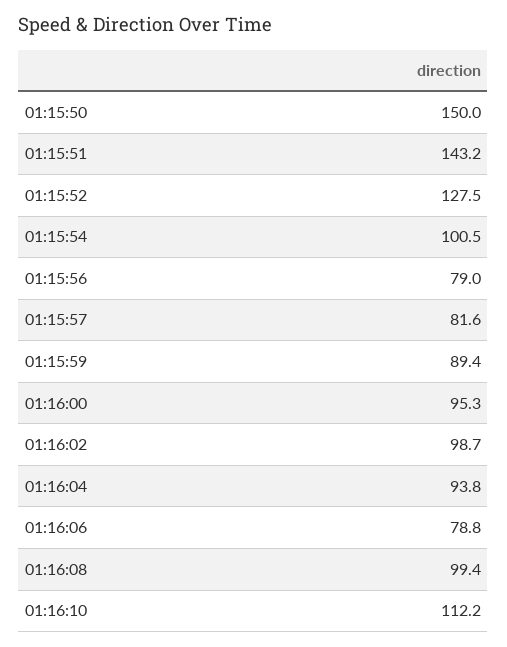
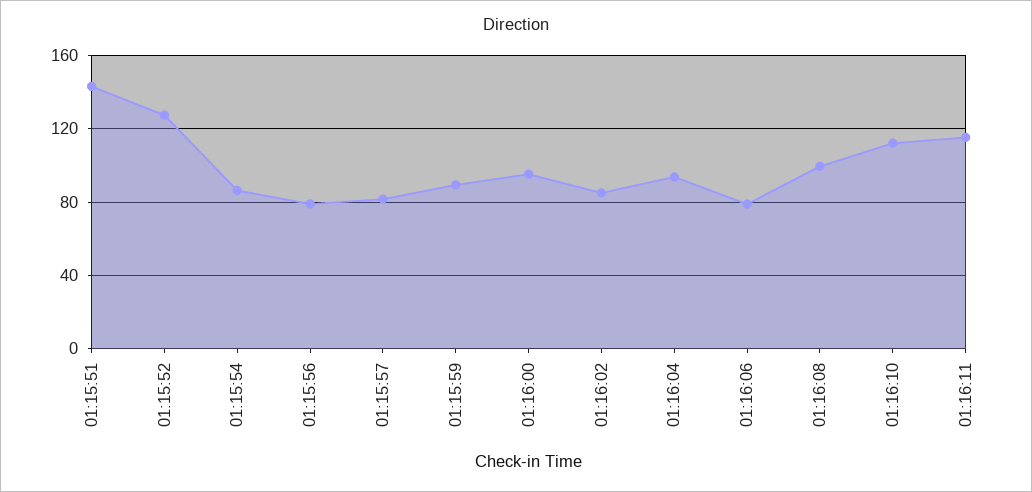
01:15:50: 150 -> none
01:15:54: 100.5 -> 85
01:16:02: 98.7 -> 85
01:16:11: none -> 115

